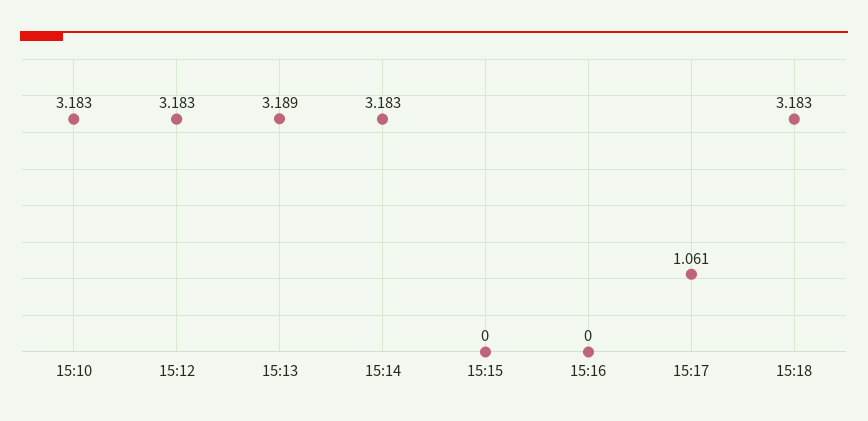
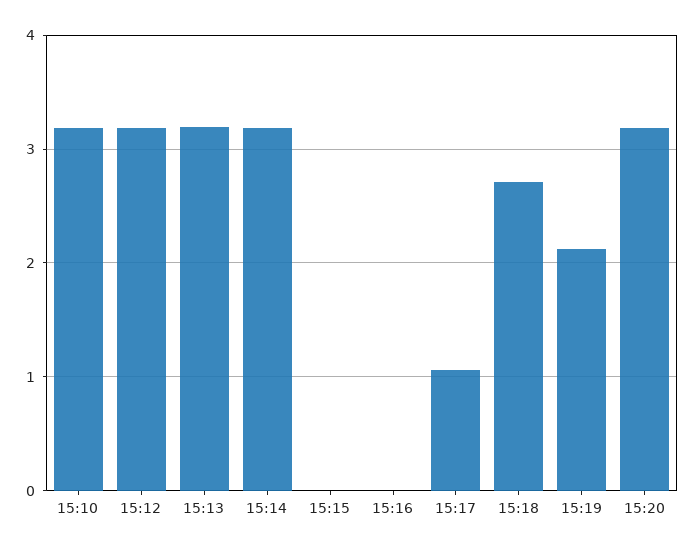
15:18: 3.183 -> 2.7
15:19: none -> 2.1
15:20: none -> 3.2

